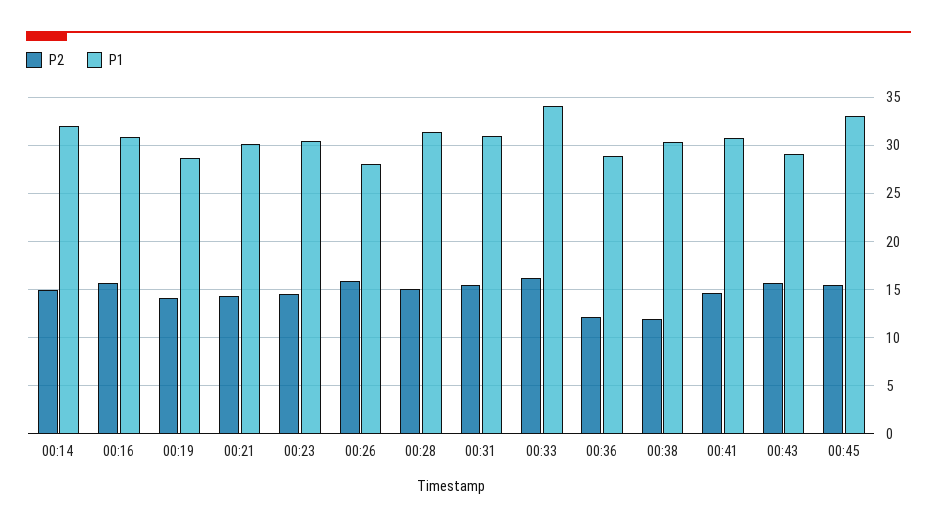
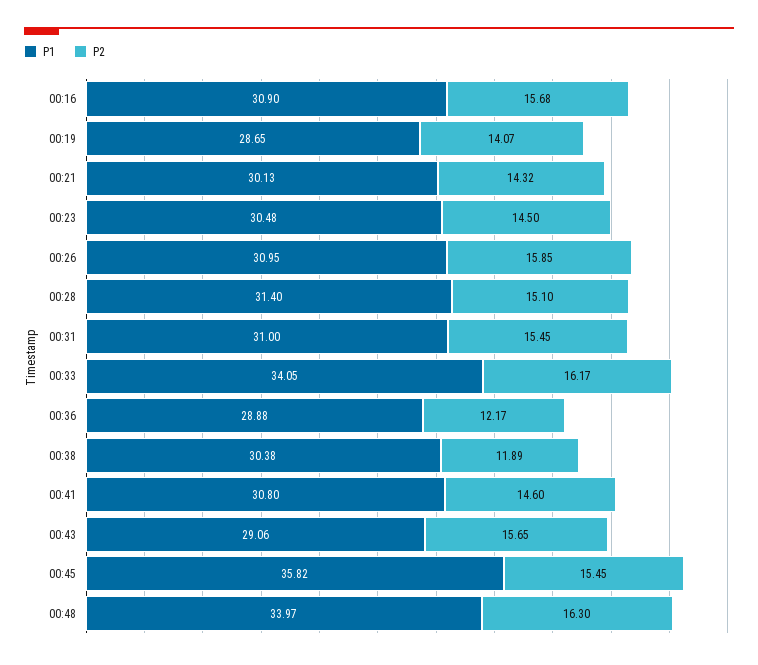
P2, 00:14: 15 -> none
P1, 00:14: 32 -> none
P1, 00:26: 28 -> 30.95
P1, 00:45: 33 -> 35.82
P1, 00:48: none -> 33.97
P2, 00:48: none -> 16.3

